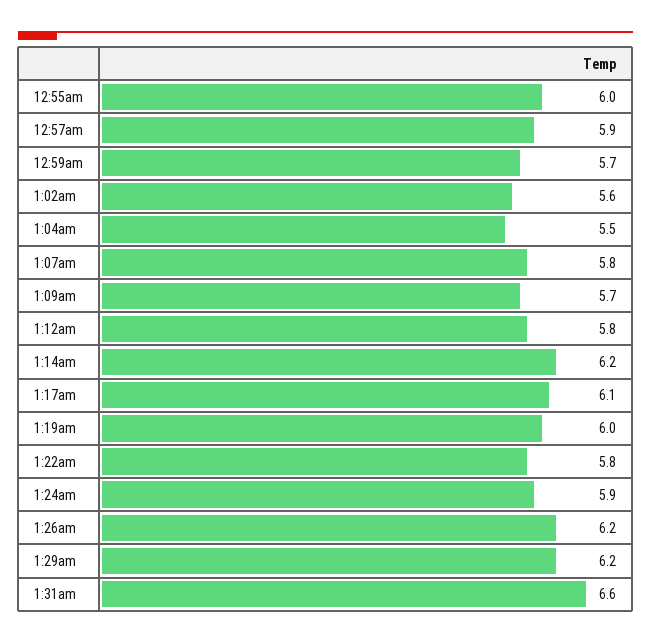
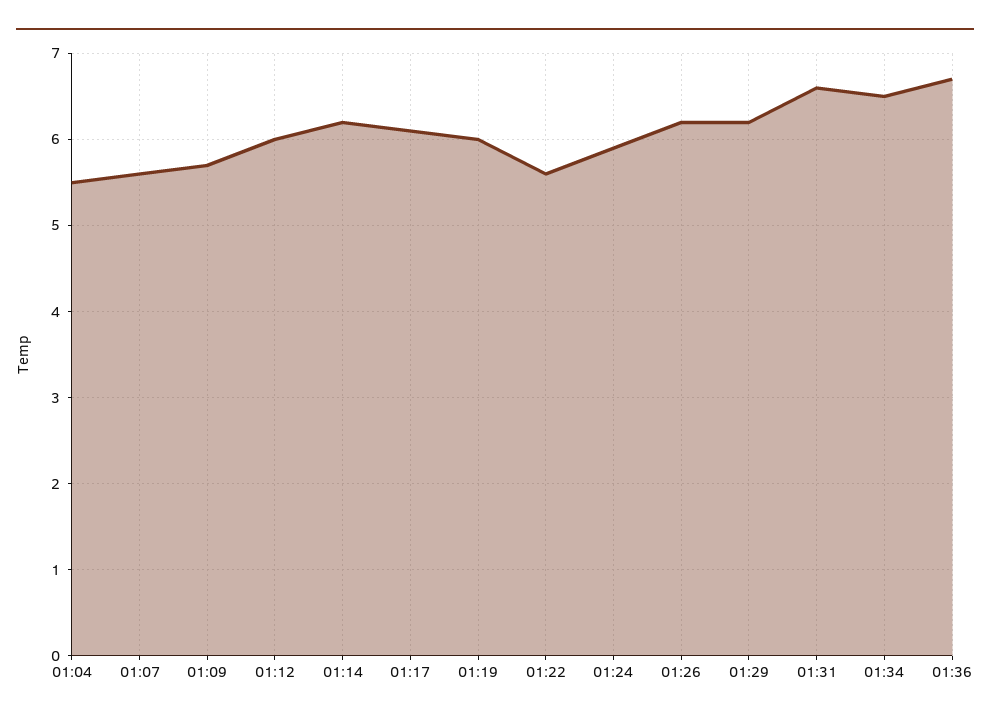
12:55am: 6 -> none
12:57am: 5.9 -> none
12:59am: 5.7 -> none
1:02am: 5.6 -> none
1:07am: 5.8 -> 5.6
1:12am: 5.8 -> 6
1:22am: 5.8 -> 5.6
01:34: none -> 6.5
01:36: none -> 6.7

